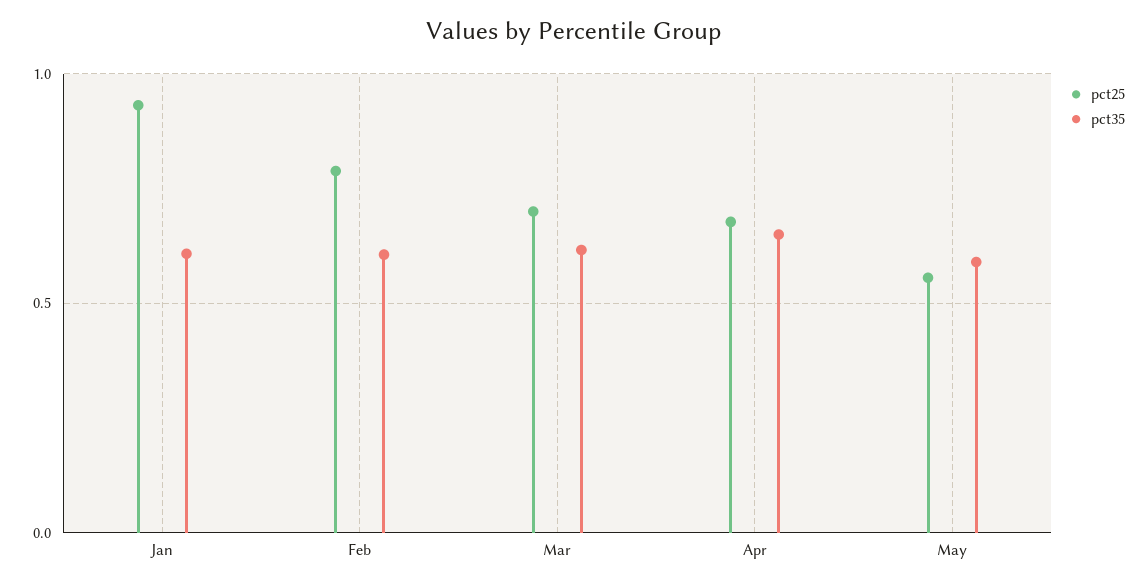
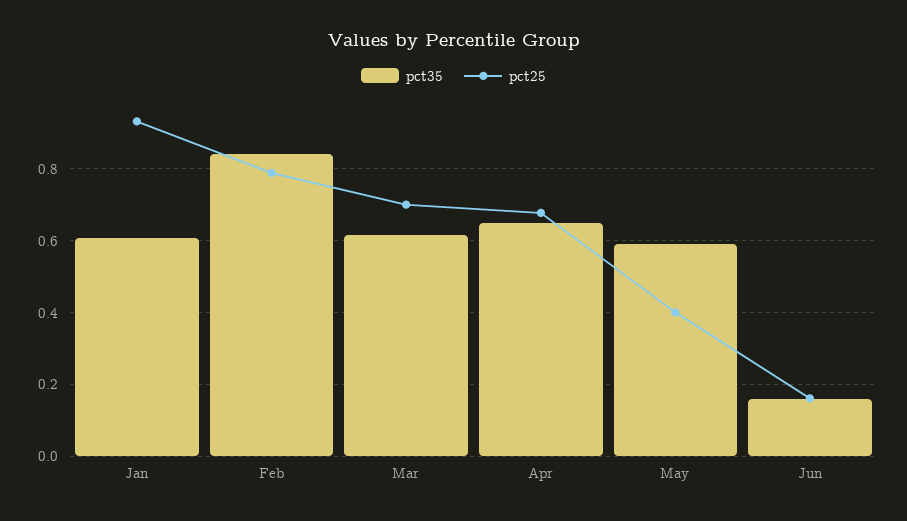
pct35, Feb: 0.6 -> 0.84
pct25, May: 0.55 -> 0.4
pct35, Jun: none -> 0.16
pct25, Jun: none -> 0.16

